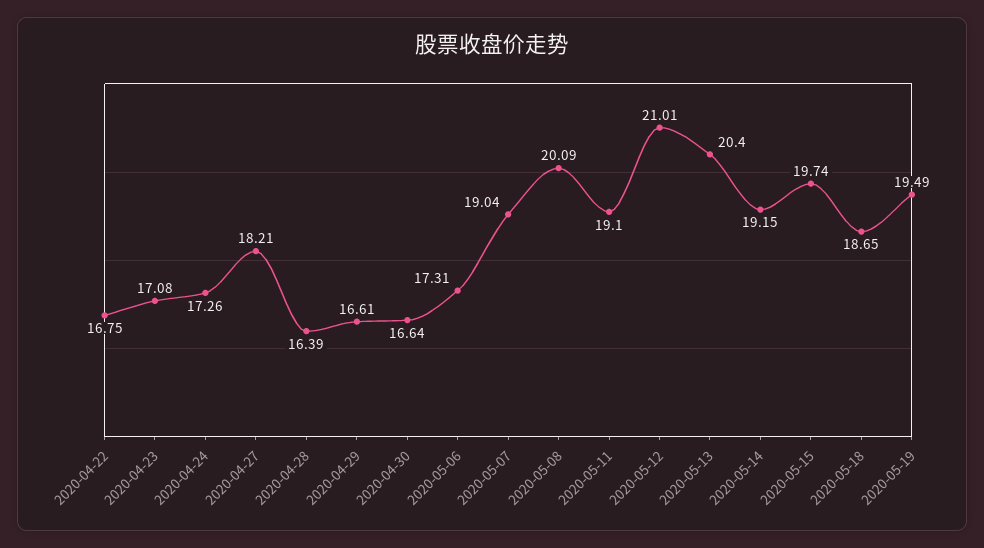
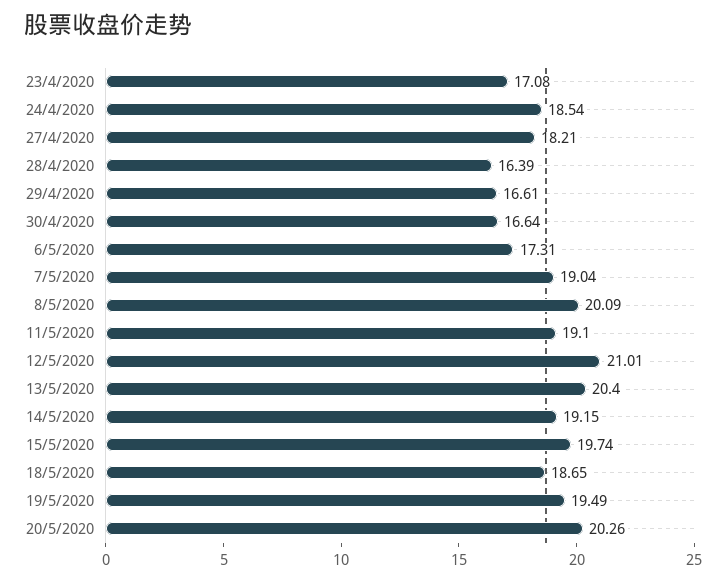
2020-04-22: 16.75 -> none
2020-04-24: 17.26 -> 18.54
20/5/2020: none -> 20.26

